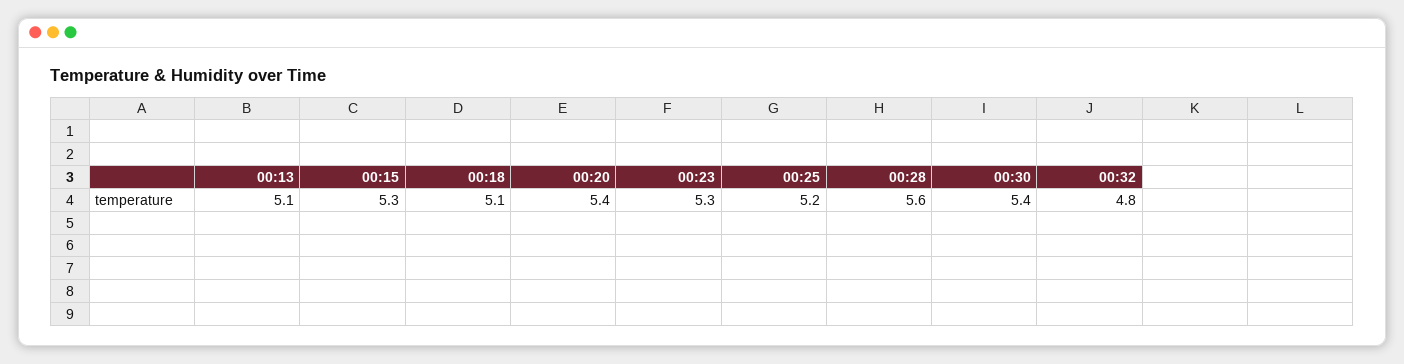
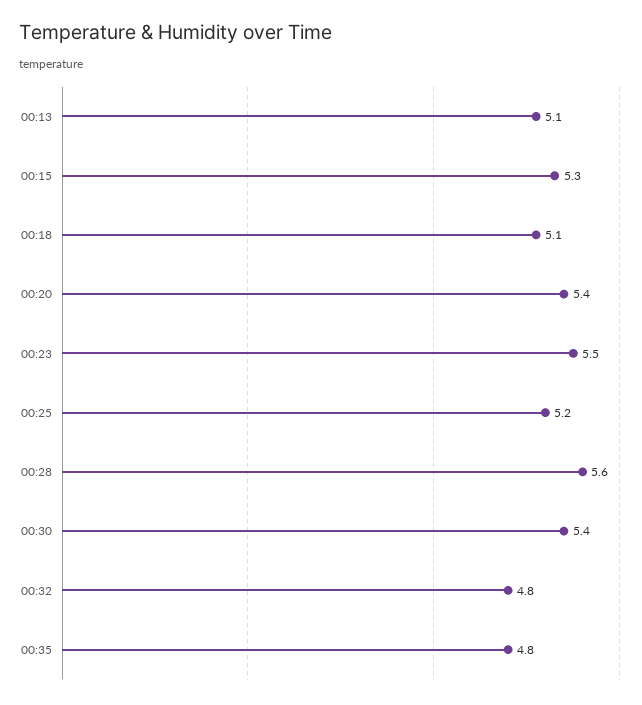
00:23: 5.3 -> 5.5
00:35: none -> 4.8

